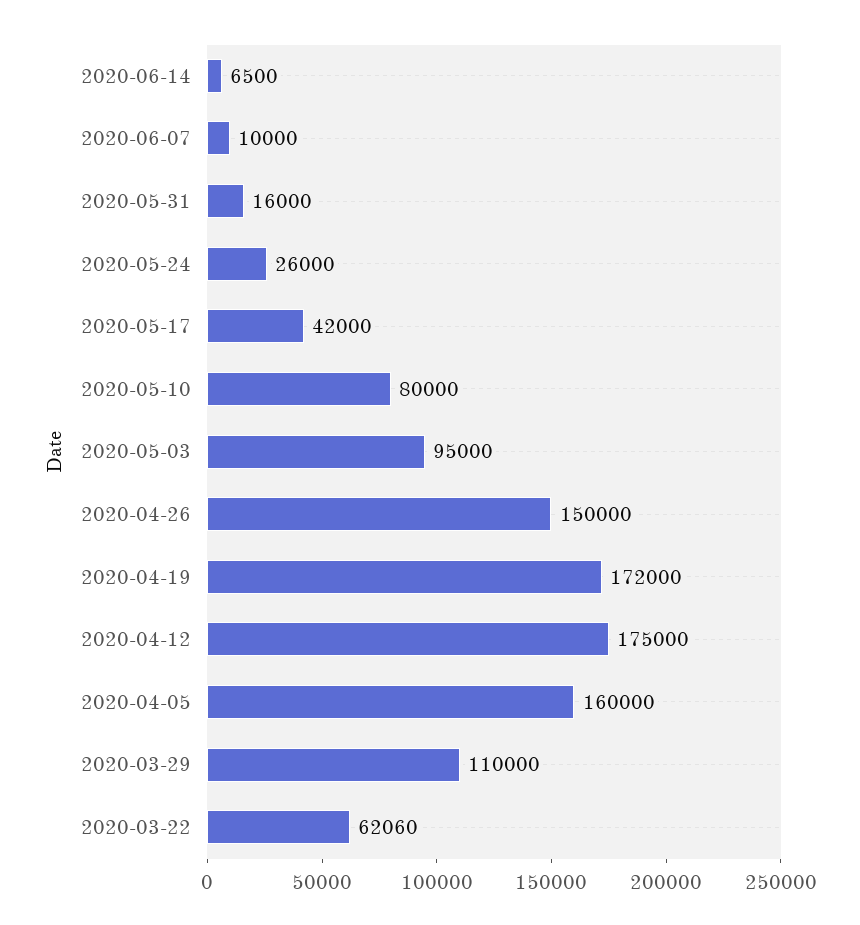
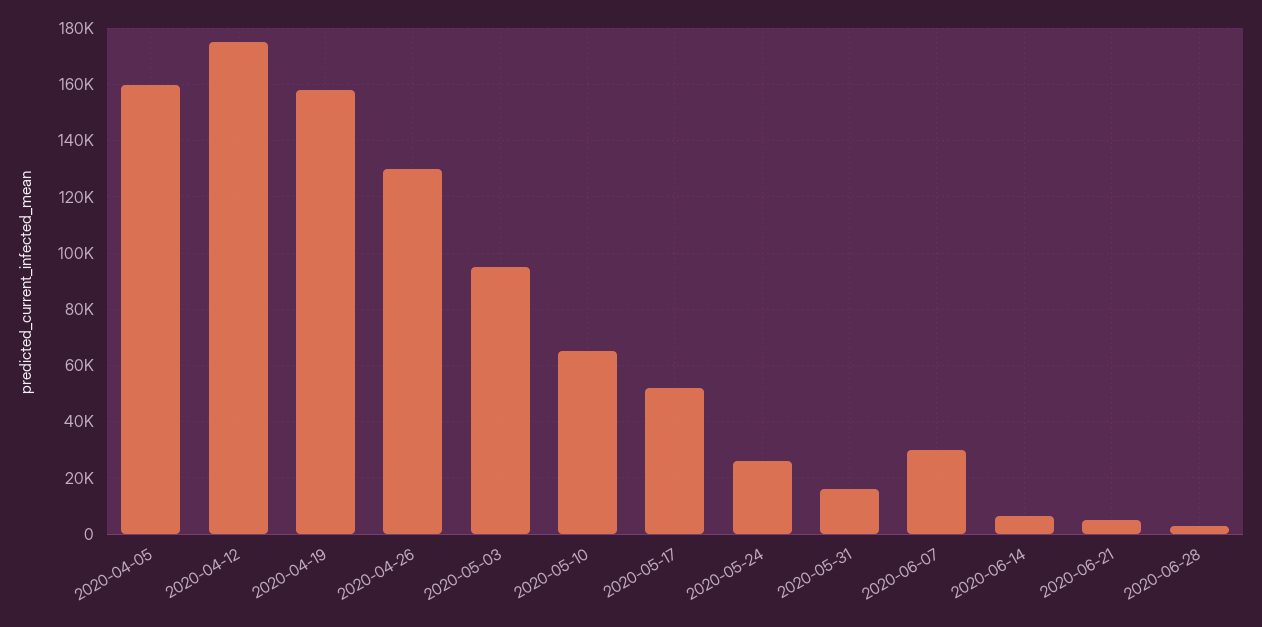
2020-06-07: 10000 -> 30000
2020-05-17: 42000 -> 52500
2020-05-10: 80000 -> 65000
2020-04-26: 150000 -> 130000
2020-04-19: 172000 -> 157500
2020-03-29: 110000 -> none
2020-03-22: 62060 -> none
2020-06-21: none -> 5000
2020-06-28: none -> 2500

